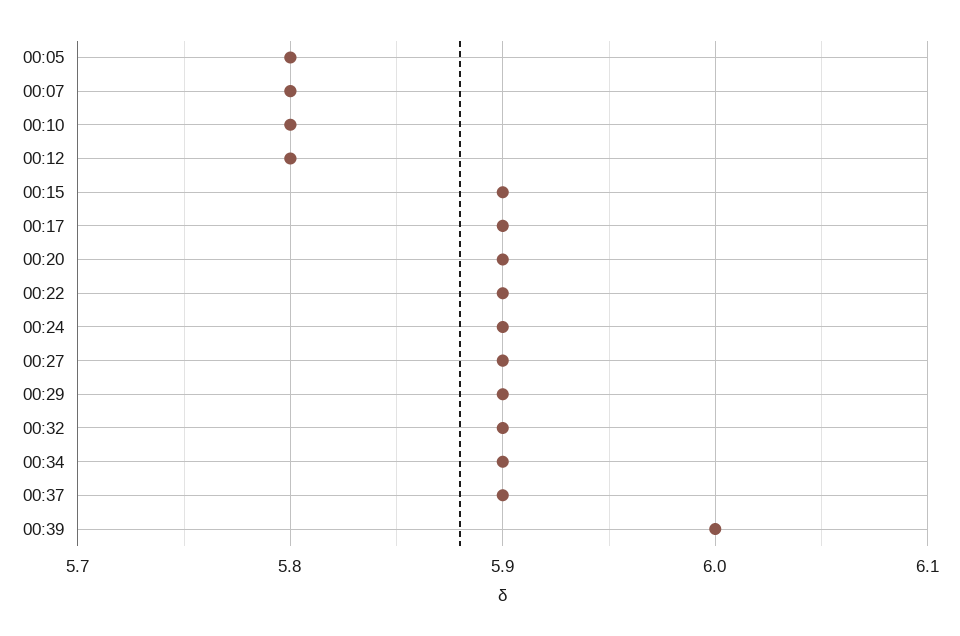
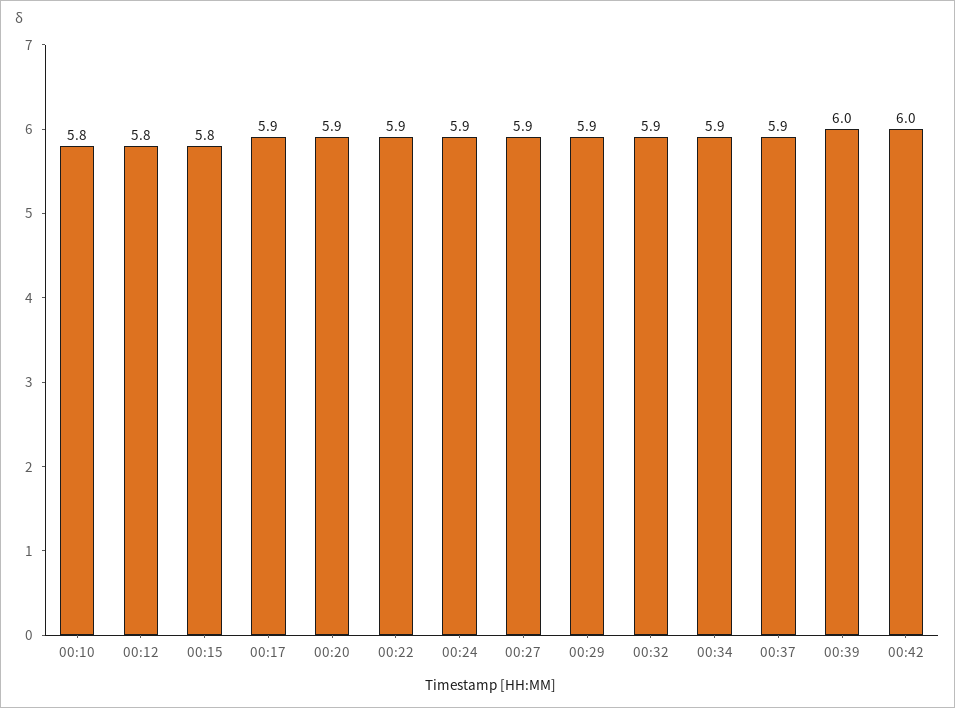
00:05: 5.8 -> none
00:07: 5.8 -> none
00:15: 5.9 -> 5.8
00:42: none -> 6

